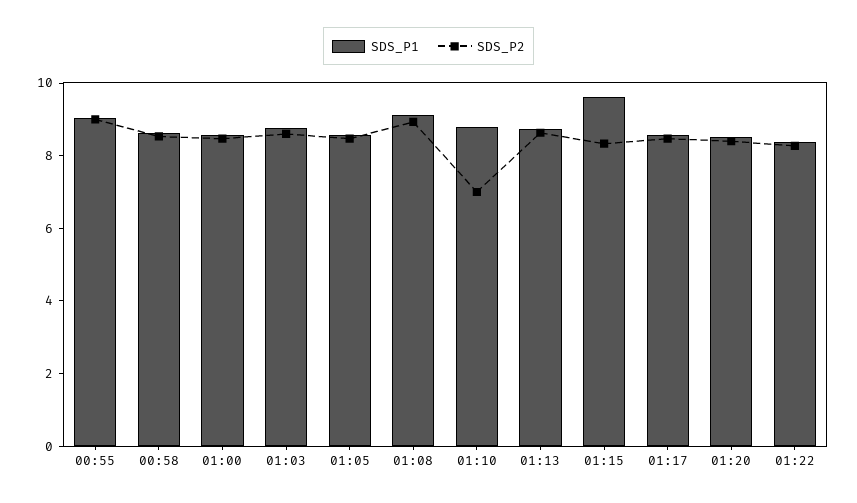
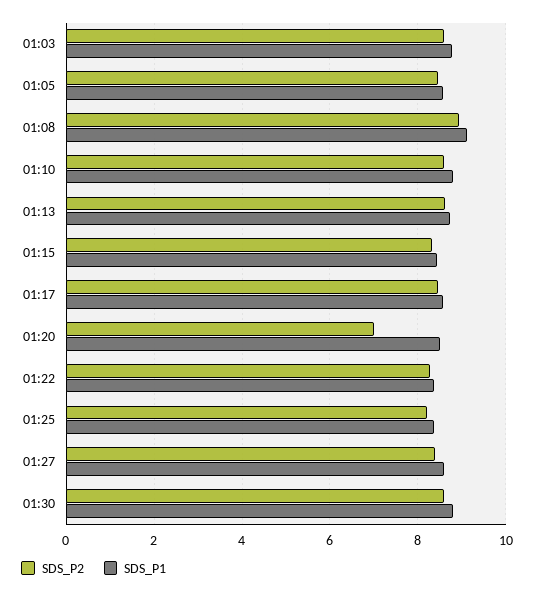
SDS_P1, 00:55: 9 -> none
SDS_P2, 00:55: 9 -> none
SDS_P1, 00:58: 8.5 -> none
SDS_P2, 00:58: 8.5 -> none
SDS_P1, 01:00: 8.5 -> none
SDS_P2, 01:00: 8.5 -> none
SDS_P2, 01:10: 7 -> 8.6
SDS_P1, 01:15: 9.5 -> 8.4
SDS_P2, 01:20: 8.5 -> 7
SDS_P2, 01:25: none -> 8.2
SDS_P1, 01:25: none -> 8.4
SDS_P2, 01:27: none -> 8.4
SDS_P1, 01:27: none -> 8.6
SDS_P2, 01:30: none -> 8.6
SDS_P1, 01:30: none -> 8.8

